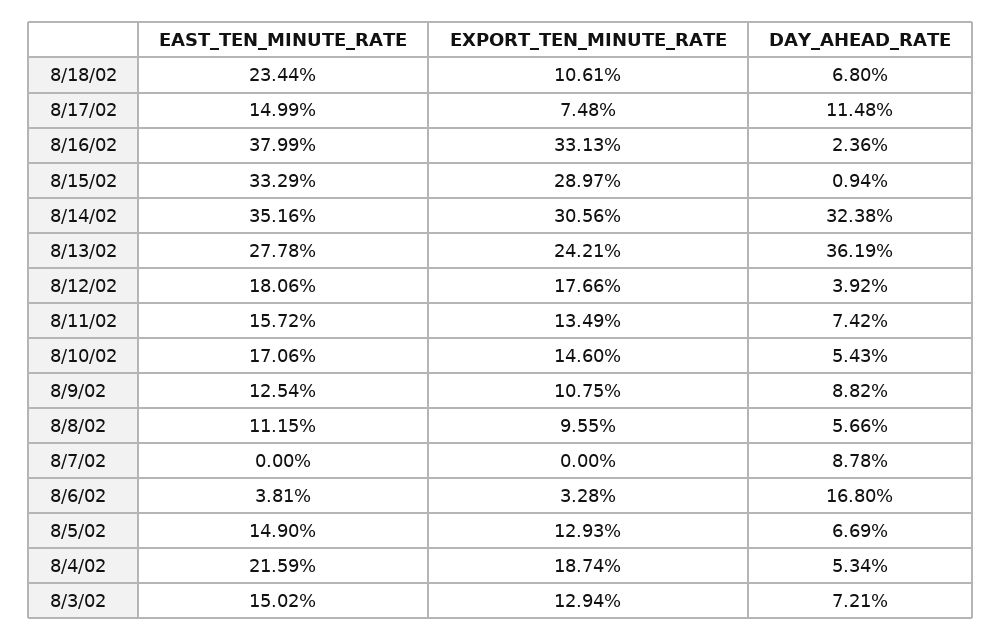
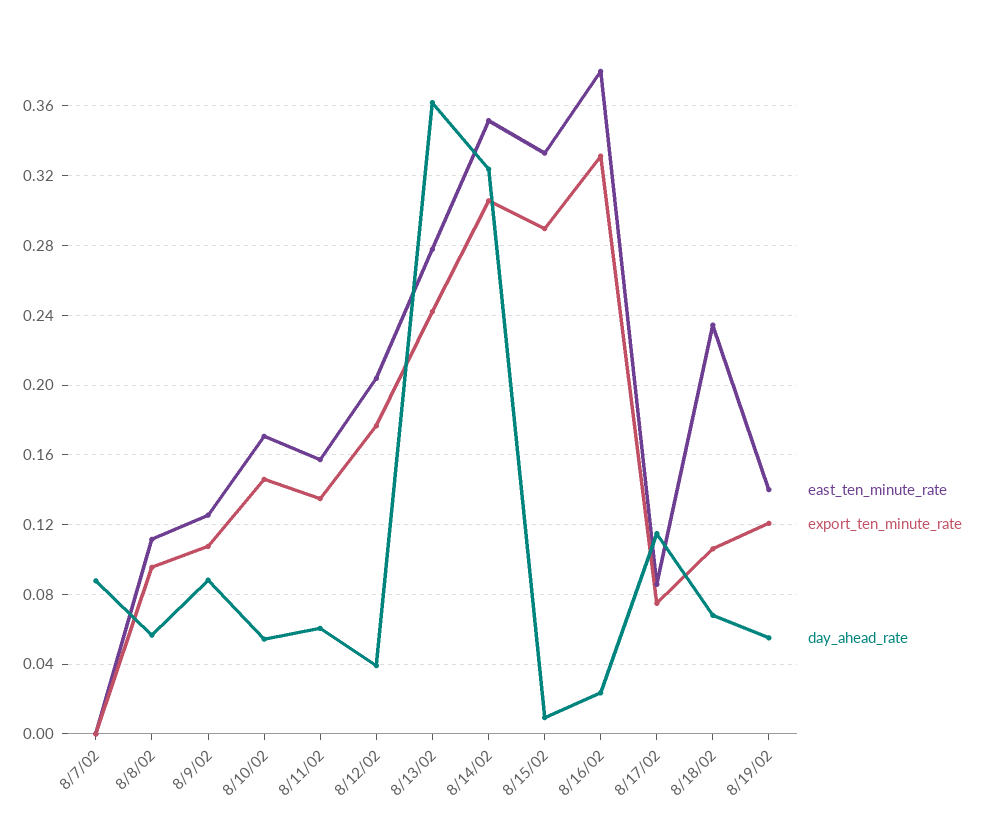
EAST_TEN_MINUTE_RATE, 8/17/02: 0.1499 -> 0.085
EAST_TEN_MINUTE_RATE, 8/12/02: 0.1806 -> 0.205
DAY_AHEAD_RATE, 8/11/02: 0.0742 -> 0.06
EAST_TEN_MINUTE_RATE, 8/6/02: 0.0381 -> none
EXPORT_TEN_MINUTE_RATE, 8/6/02: 0.0328 -> none
DAY_AHEAD_RATE, 8/6/02: 0.168 -> none
EAST_TEN_MINUTE_RATE, 8/5/02: 0.149 -> none
EXPORT_TEN_MINUTE_RATE, 8/5/02: 0.1293 -> none
DAY_AHEAD_RATE, 8/5/02: 0.0669 -> none
EAST_TEN_MINUTE_RATE, 8/4/02: 0.2159 -> none
EXPORT_TEN_MINUTE_RATE, 8/4/02: 0.1874 -> none
DAY_AHEAD_RATE, 8/4/02: 0.0534 -> none
EAST_TEN_MINUTE_RATE, 8/3/02: 0.1502 -> none
EXPORT_TEN_MINUTE_RATE, 8/3/02: 0.1294 -> none
DAY_AHEAD_RATE, 8/3/02: 0.0721 -> none
EAST_TEN_MINUTE_RATE, 8/19/02: none -> 0.14
EXPORT_TEN_MINUTE_RATE, 8/19/02: none -> 0.12
DAY_AHEAD_RATE, 8/19/02: none -> 0.055

